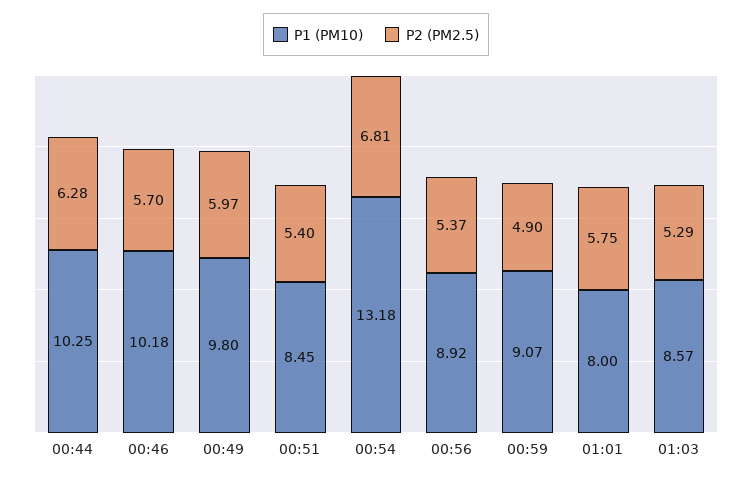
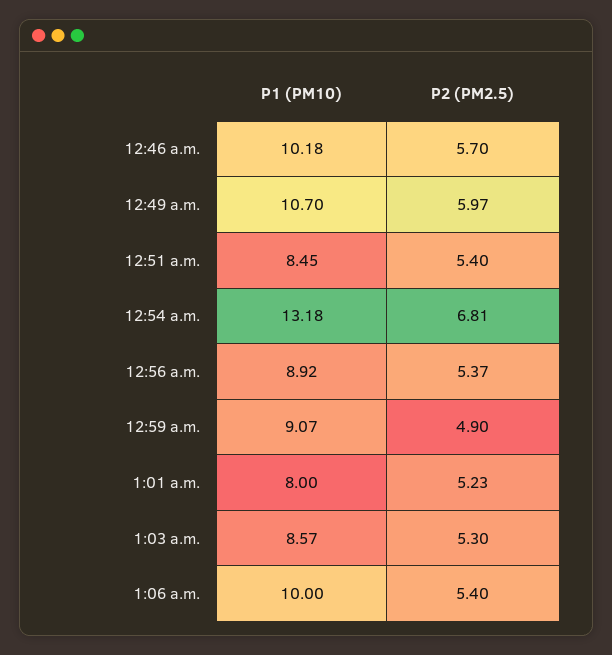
P1 (PM10), 00:44: 10.25 -> none
P2 (PM2.5), 00:44: 6.28 -> none
P1 (PM10), 00:49: 9.8 -> 10.7
P2 (PM2.5), 01:01: 5.75 -> 5.23
P2 (PM2.5), 01:03: 5.29 -> 5.3
P1 (PM10), 1:06 a.m.: none -> 10
P2 (PM2.5), 1:06 a.m.: none -> 5.4

